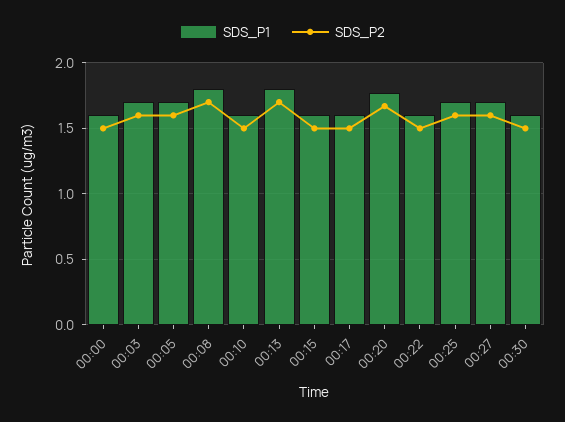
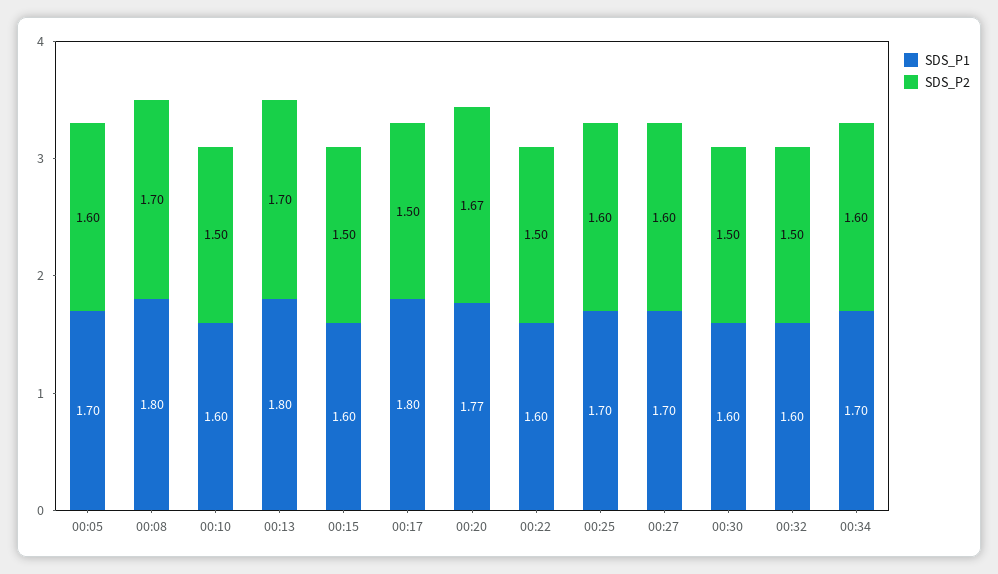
SDS_P1, 00:00: 1.6 -> none
SDS_P2, 00:00: 1.5 -> none
SDS_P1, 00:03: 1.7 -> none
SDS_P2, 00:03: 1.6 -> none
SDS_P1, 00:17: 1.6 -> 1.8
SDS_P1, 00:32: none -> 1.6
SDS_P2, 00:32: none -> 1.5
SDS_P1, 00:34: none -> 1.7
SDS_P2, 00:34: none -> 1.6

